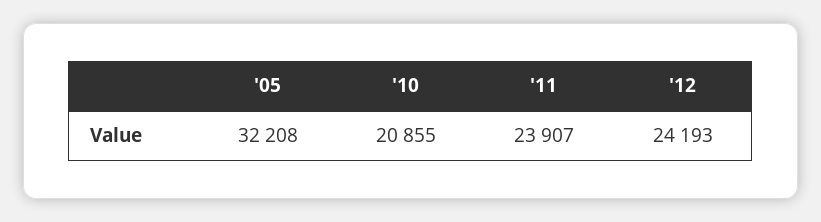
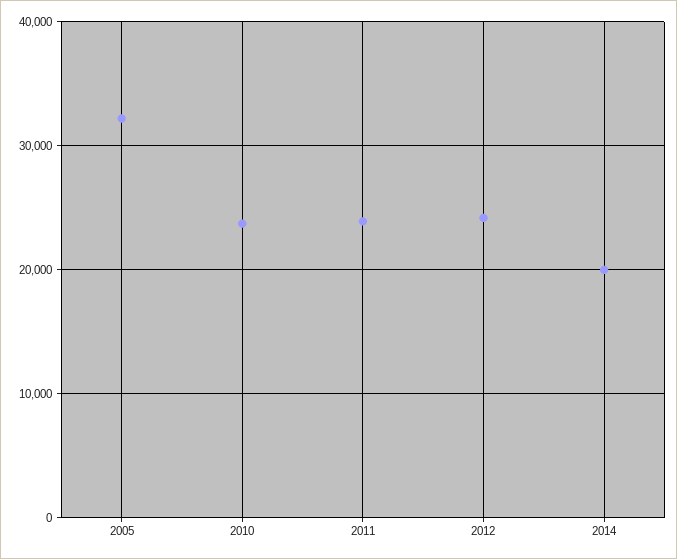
'10: 20855 -> 24000
2014: none -> 20000

